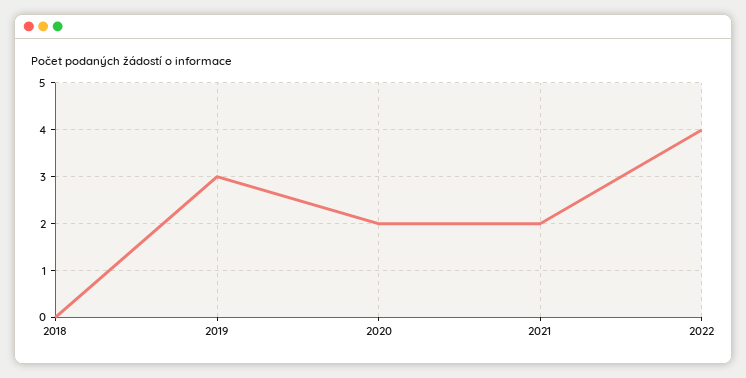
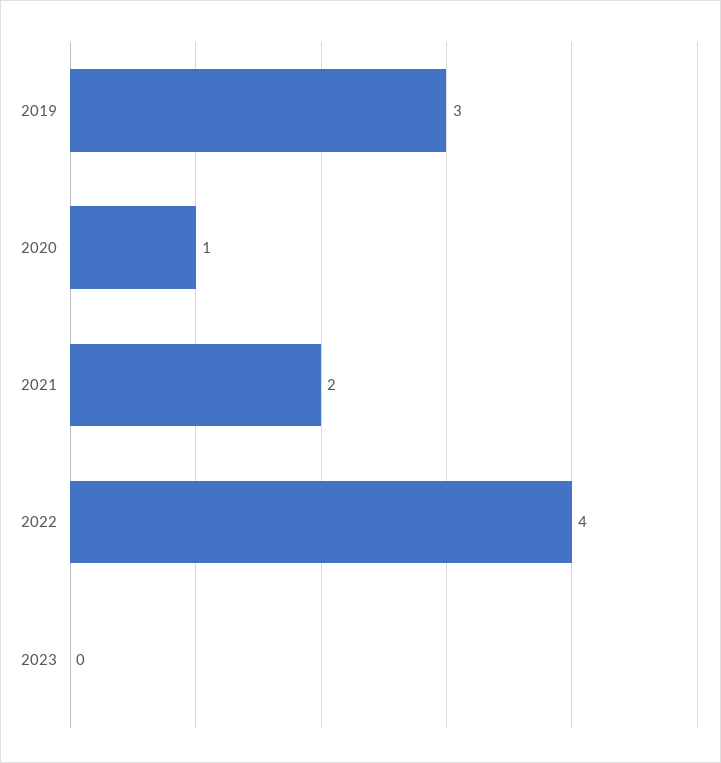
2018: 0 -> none
2020: 2 -> 1
2023: none -> 0

